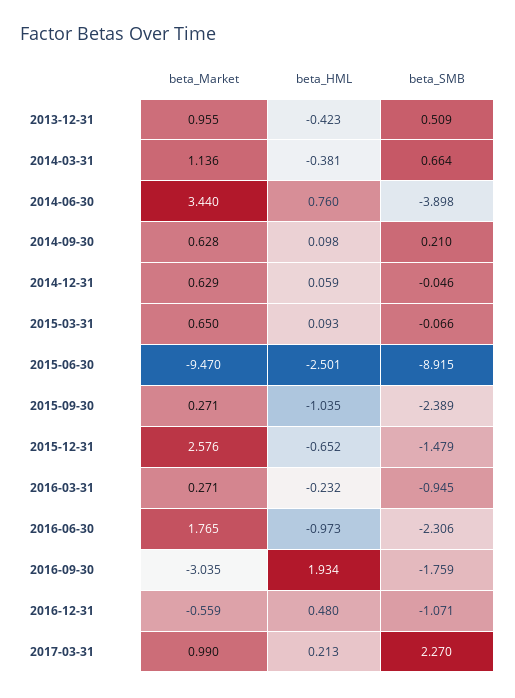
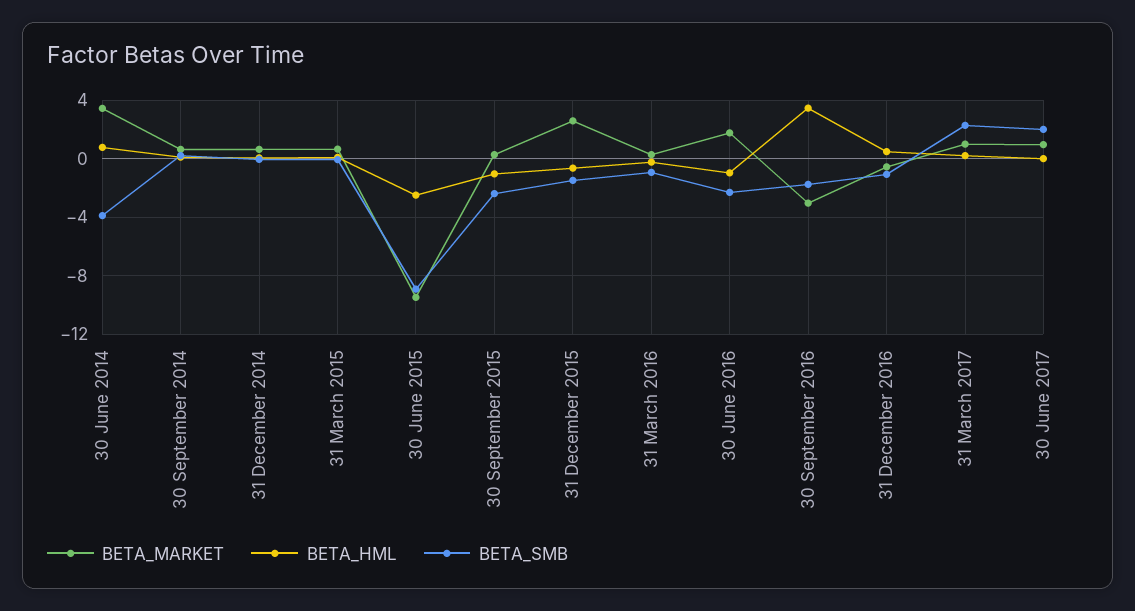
beta_Market, 2013-12-31: 0.955 -> none
beta_HML, 2013-12-31: -0.423 -> none
beta_SMB, 2013-12-31: 0.509 -> none
beta_Market, 2014-03-31: 1.136 -> none
beta_HML, 2014-03-31: -0.381 -> none
beta_SMB, 2014-03-31: 0.664 -> none
beta_HML, 2016-09-30: 1.934 -> 3.5
beta_Market, 30 June 2017: none -> 1
beta_HML, 30 June 2017: none -> 0
beta_SMB, 30 June 2017: none -> 2

